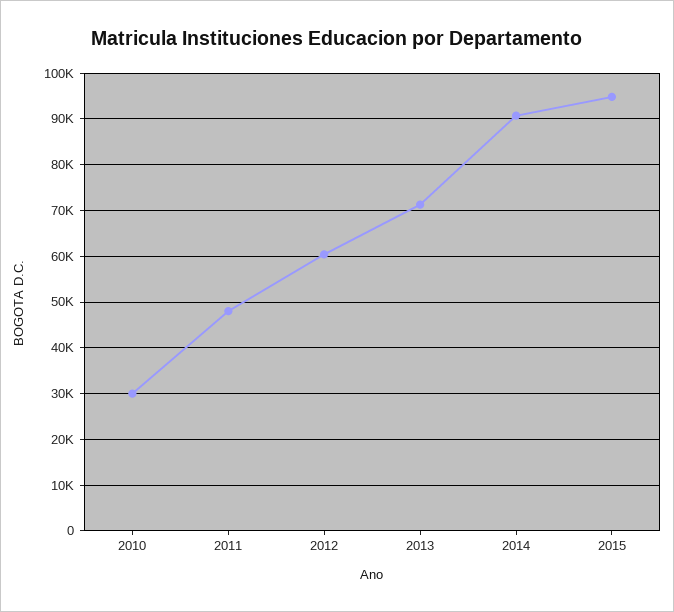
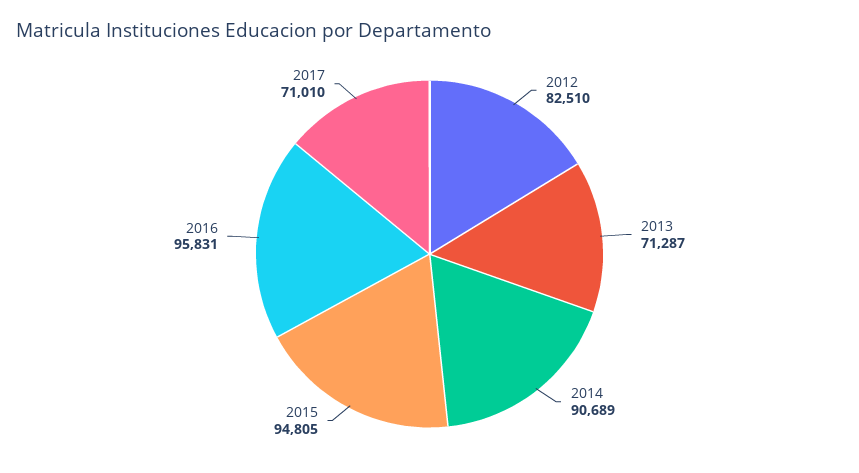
2010: 30000 -> none
2011: 48000 -> none
2012: 60000 -> 82510
2016: none -> 95831
2017: none -> 71010

